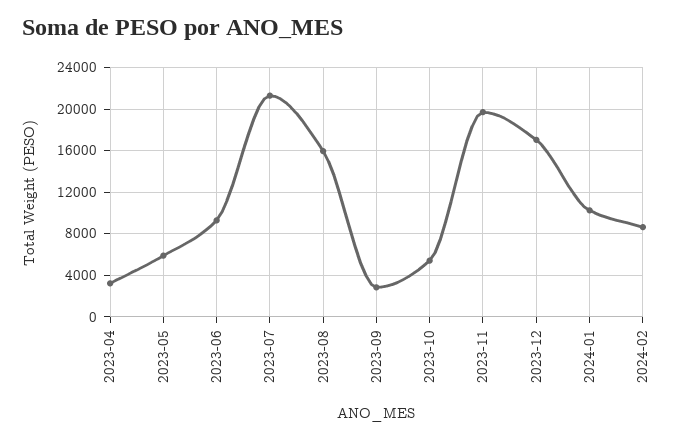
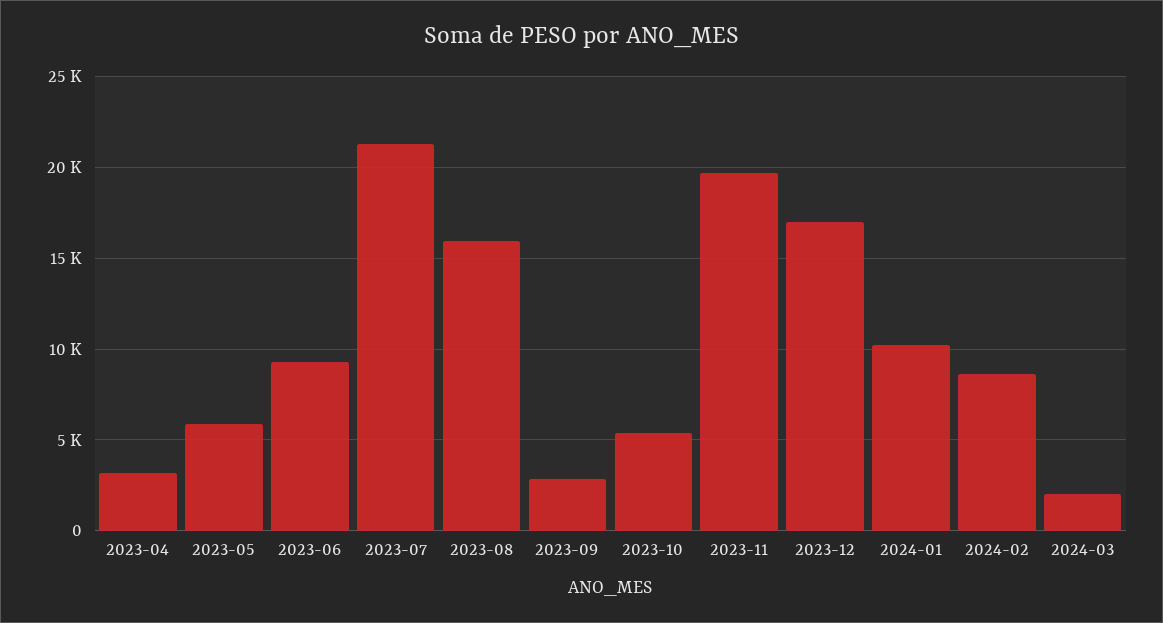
2024-03: none -> 2000

